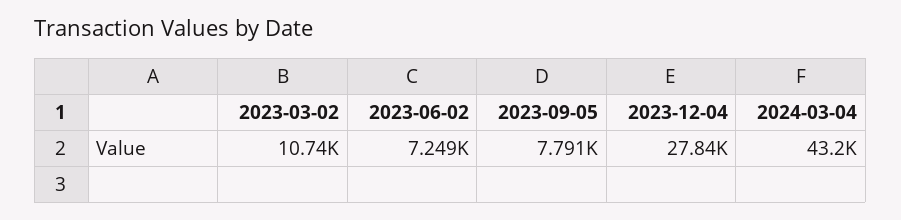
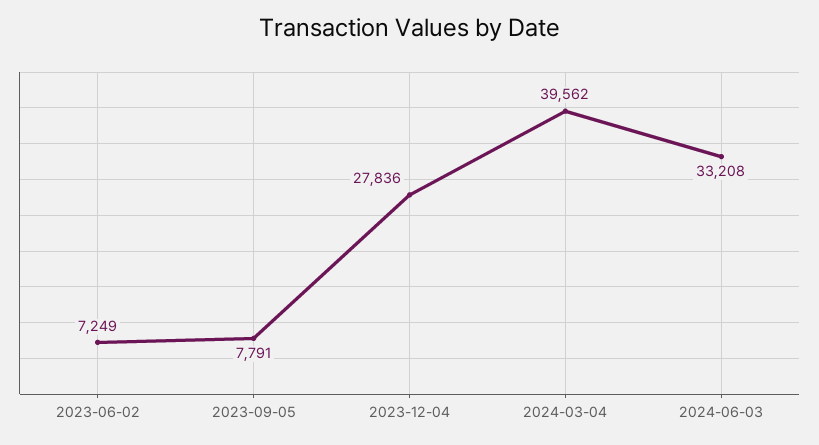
2023-03-02: 10740 -> none
2024-03-04: 43200 -> 39562
2024-06-03: none -> 33208

